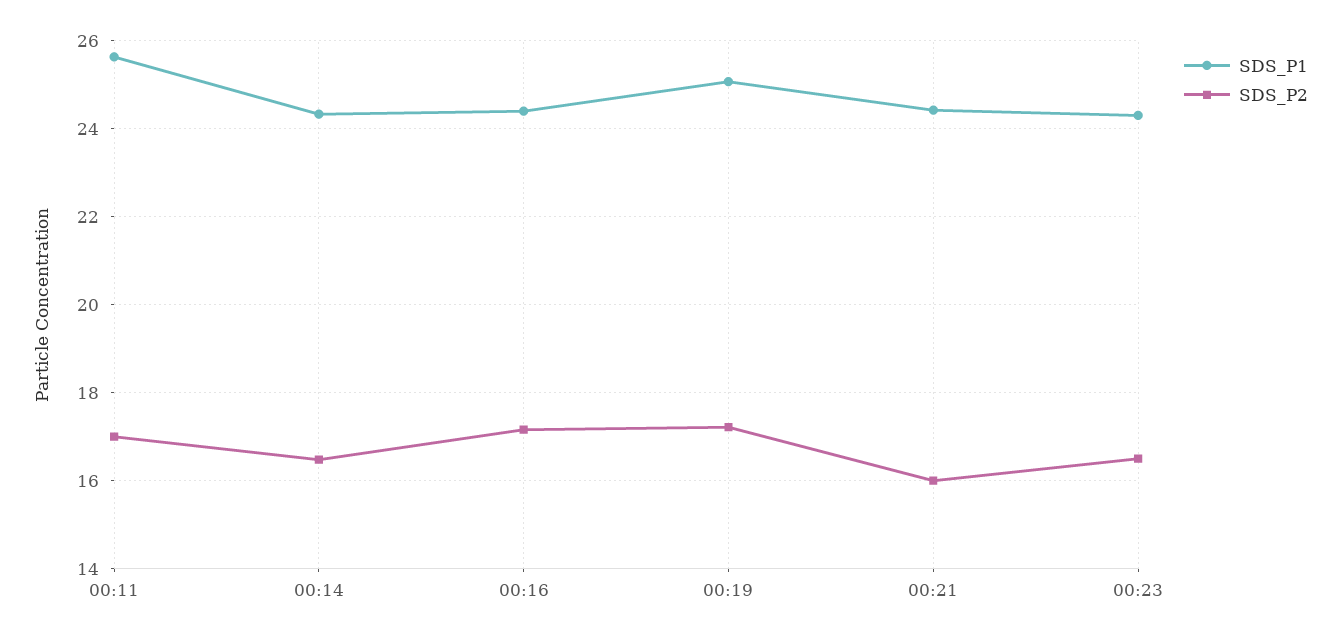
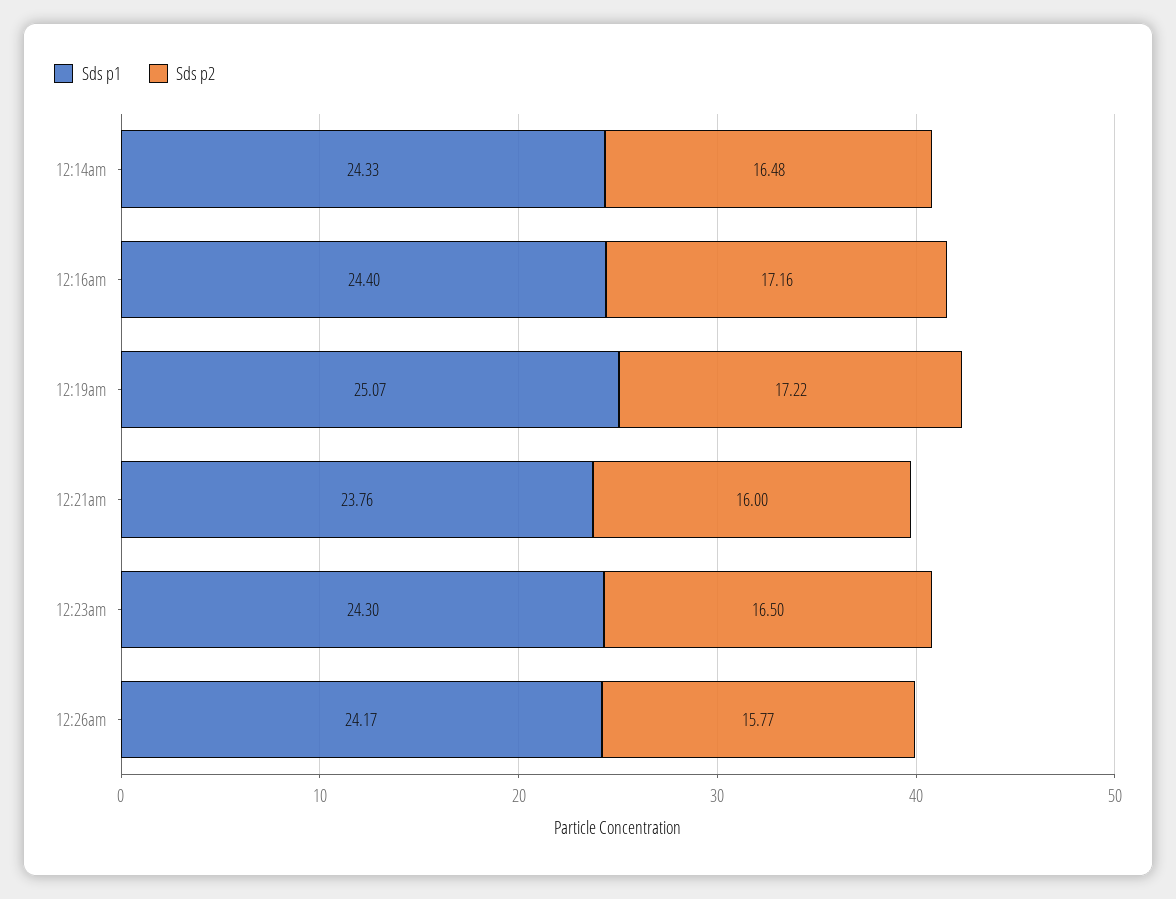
SDS_P1, 00:11: 25.6 -> none
SDS_P2, 00:11: 17 -> none
SDS_P1, 00:21: 24.4 -> 23.76
SDS_P1, 12:26am: none -> 24.17
SDS_P2, 12:26am: none -> 15.77

